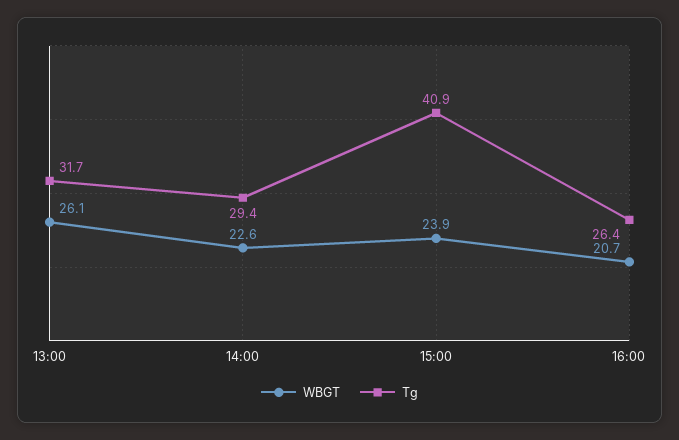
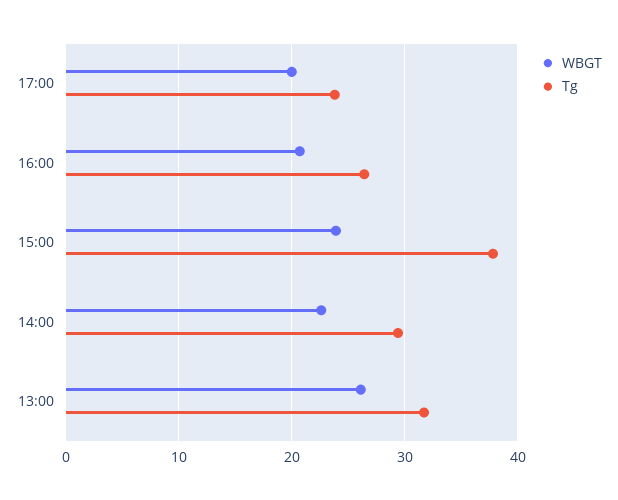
Tg, 15:00: 40.9 -> 38
WBGT, 17:00: none -> 20
Tg, 17:00: none -> 24

